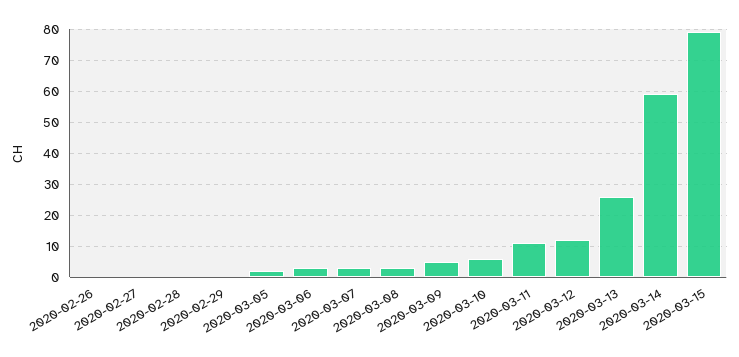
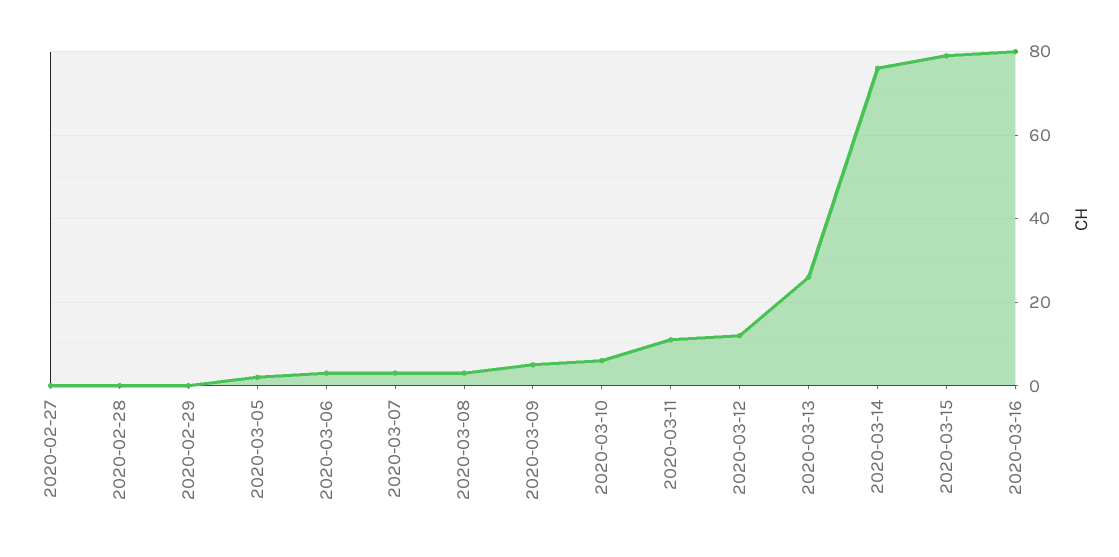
2020-02-26: 0 -> none
2020-03-14: 60 -> 75
2020-03-16: none -> 80

